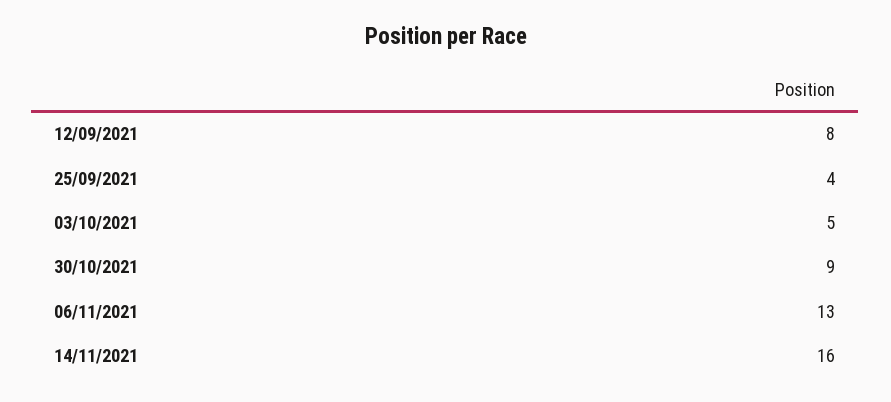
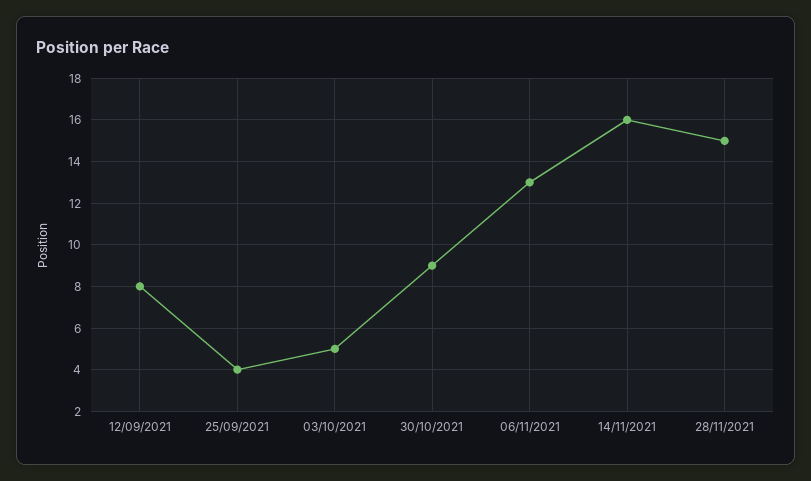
28/11/2021: none -> 15

